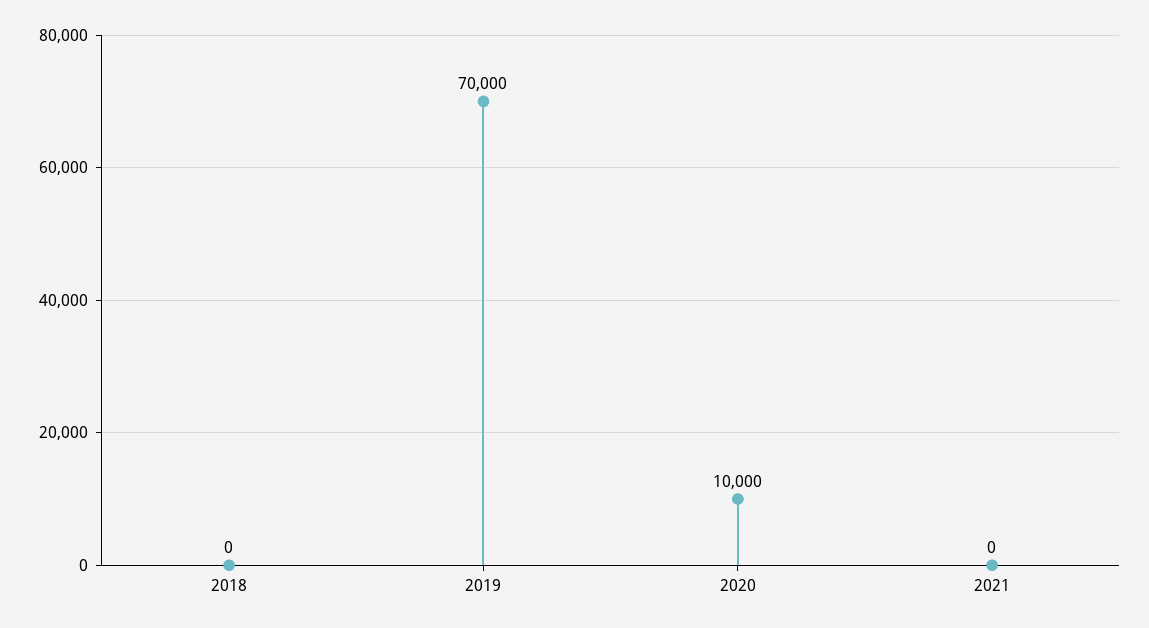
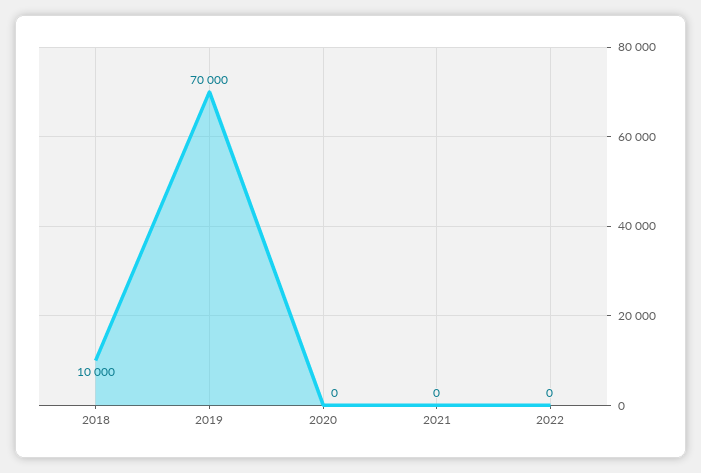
2018: 0 -> 10000
2020: 10000 -> 0
2022: none -> 0

